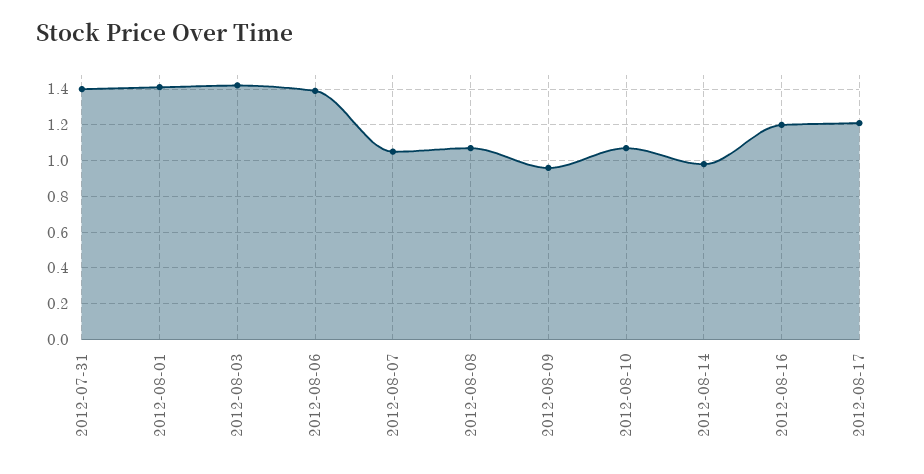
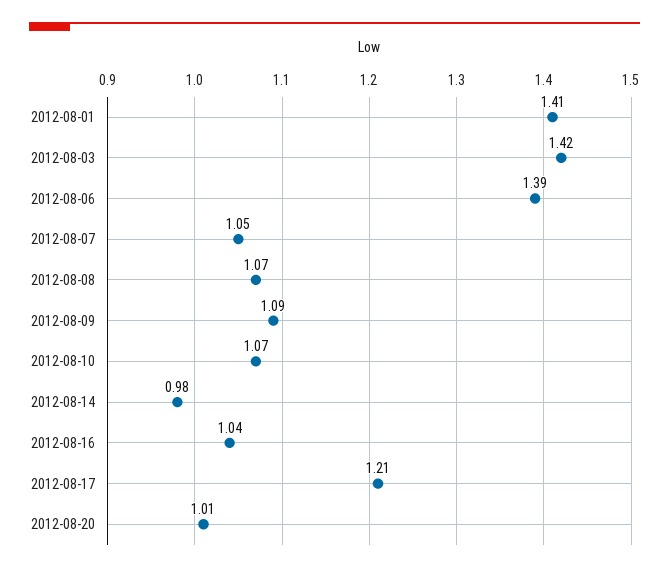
2012-07-31: 1.4 -> none
2012-08-09: 0.95 -> 1.09
2012-08-16: 1.2 -> 1.04
2012-08-20: none -> 1.01

